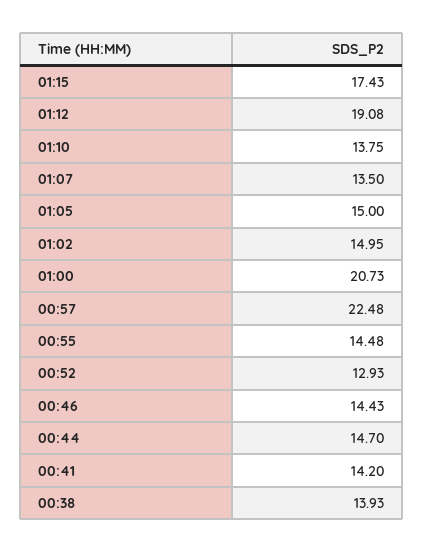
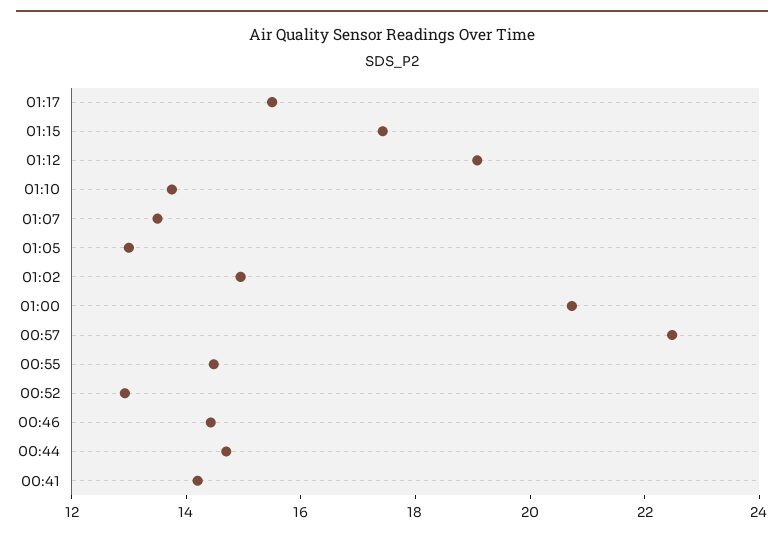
01:05: 15 -> 13
00:38: 13.93 -> none
01:17: none -> 15.5

